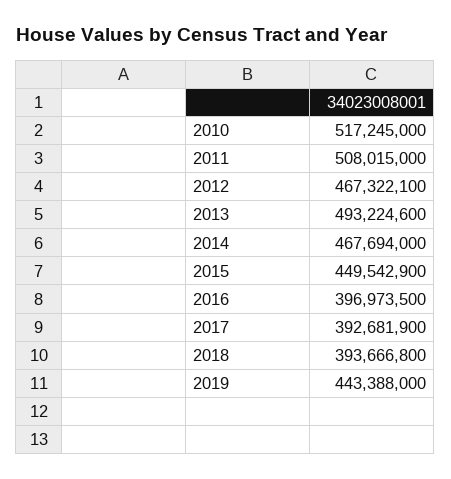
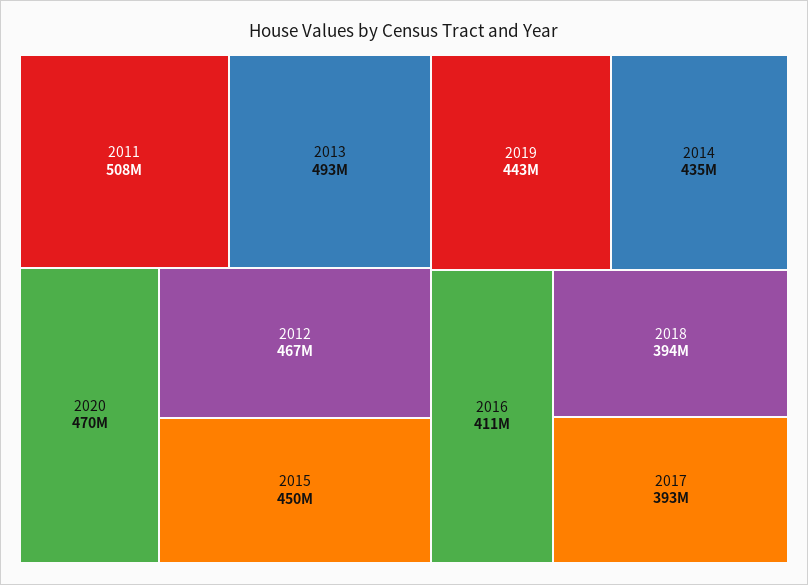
2010: 517245000 -> none
2014: 467694000 -> 435000000
2016: 396973500 -> 411000000
2020: none -> 470000000

